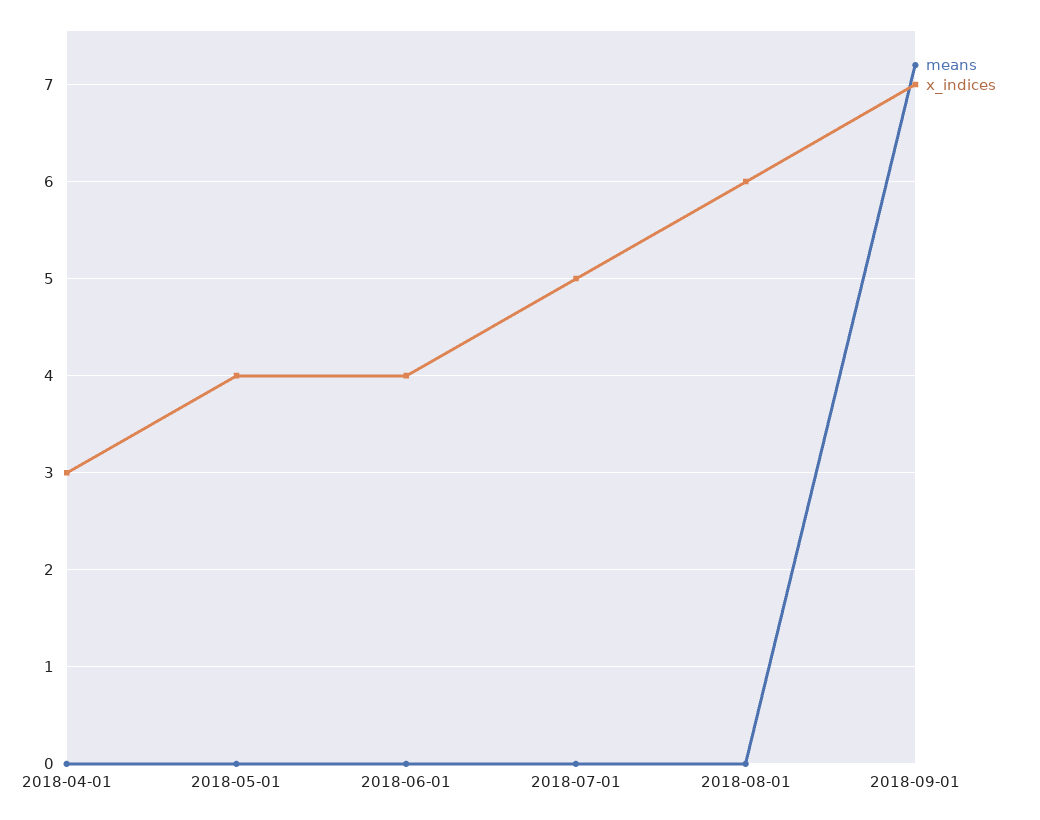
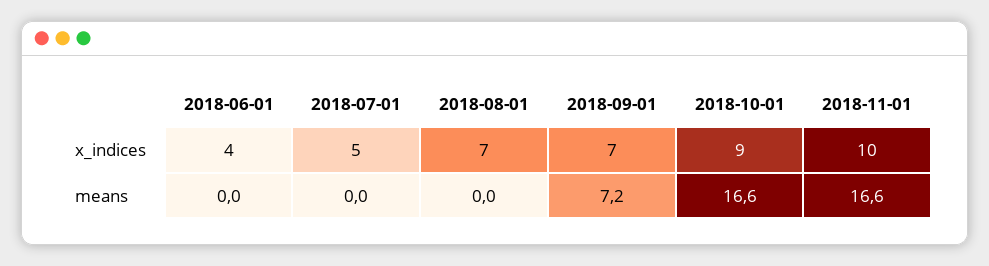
means, 2018-04-01: 0 -> none
x_indices, 2018-04-01: 3 -> none
means, 2018-05-01: 0 -> none
x_indices, 2018-05-01: 4 -> none
x_indices, 2018-08-01: 6 -> 7
x_indices, 2018-10-01: none -> 9
x_indices, 2018-11-01: none -> 10
means, 2018-10-01: none -> 16.6
means, 2018-11-01: none -> 16.6

